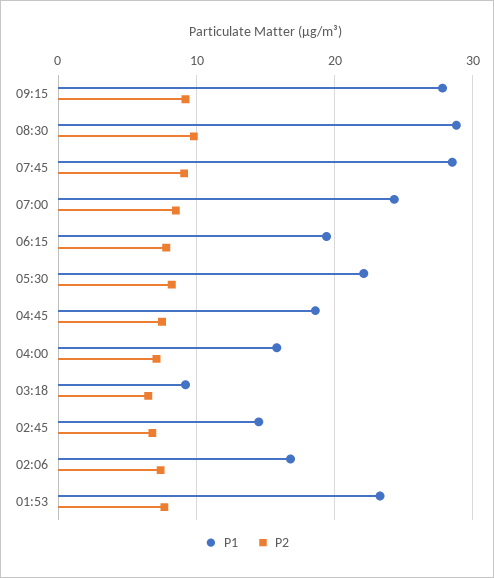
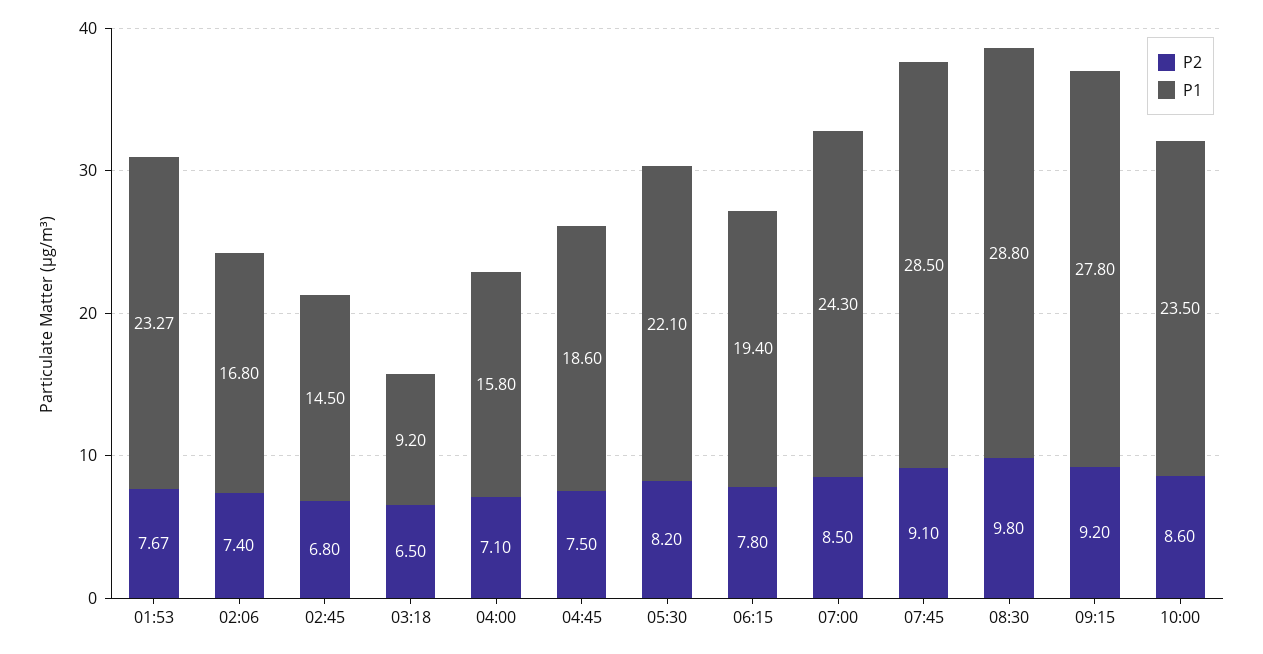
P2, 10:00: none -> 8.6
P1, 10:00: none -> 23.5

